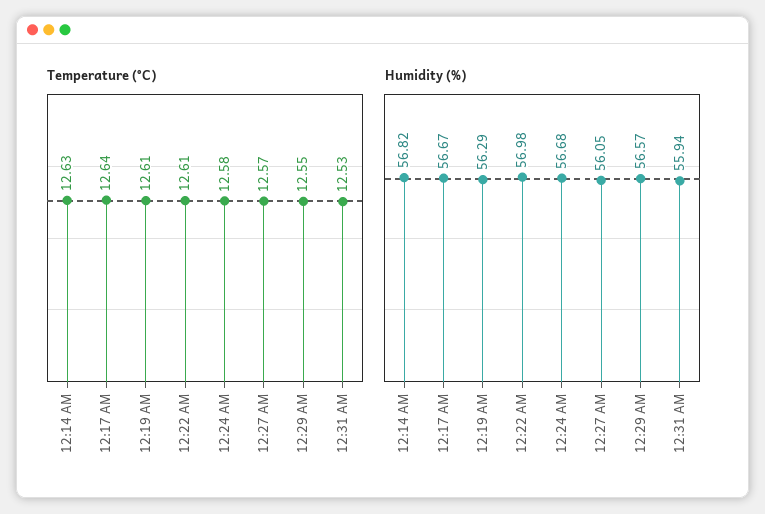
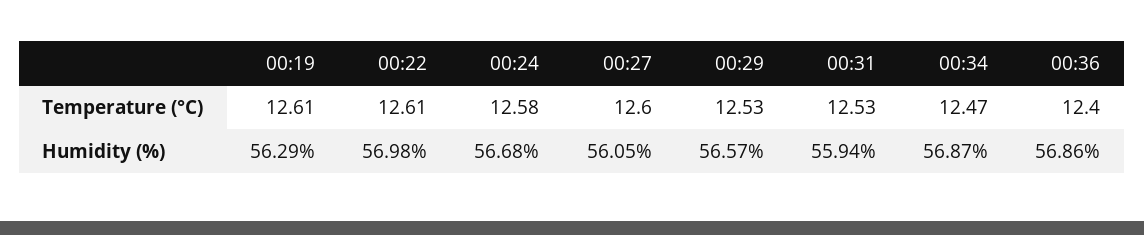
Temperature (°C), 12:14 AM: 12.63 -> none
Temperature (°C), 12:17 AM: 12.64 -> none
Temperature (°C), 12:27 AM: 12.57 -> 12.6
Temperature (°C), 12:29 AM: 12.55 -> 12.53
Humidity (%), 12:14 AM: 56.82 -> none
Humidity (%), 12:17 AM: 56.67 -> none
Temperature (°C), 00:34: none -> 12.47
Temperature (°C), 00:36: none -> 12.4
Humidity (%), 00:34: none -> 56.87
Humidity (%), 00:36: none -> 56.86

